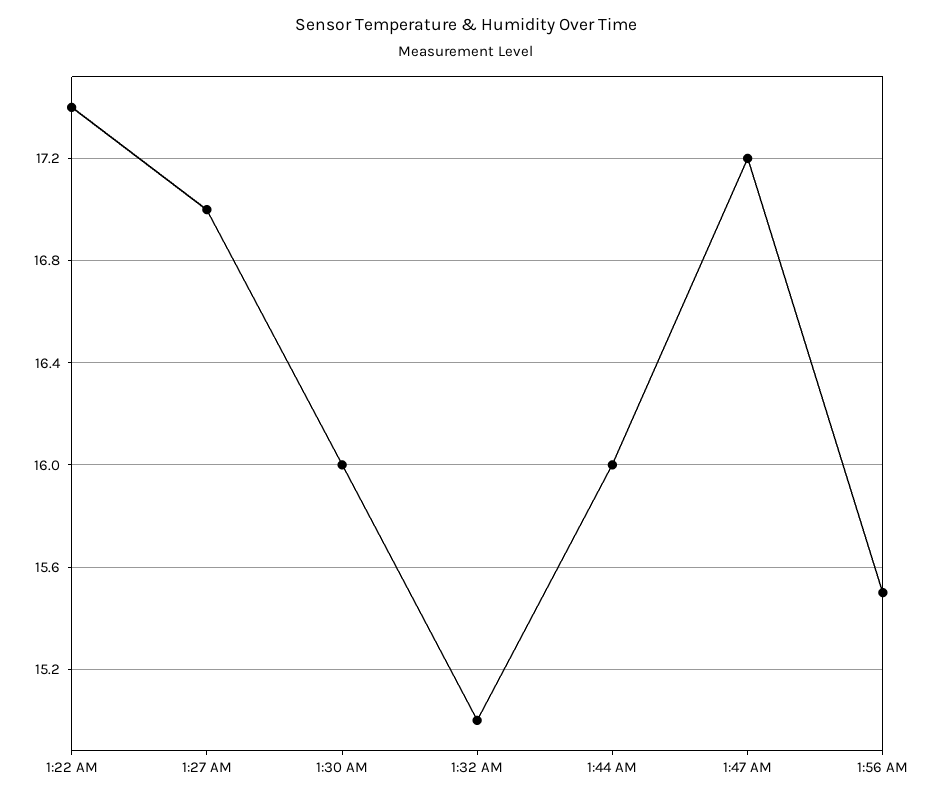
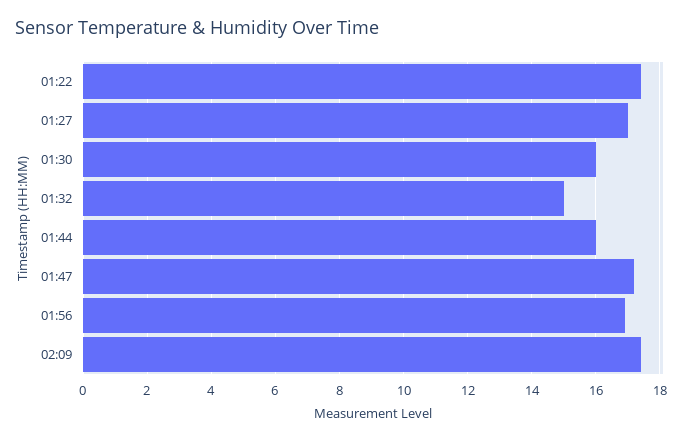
1:56 AM: 15.5 -> 17
02:09: none -> 17.5

